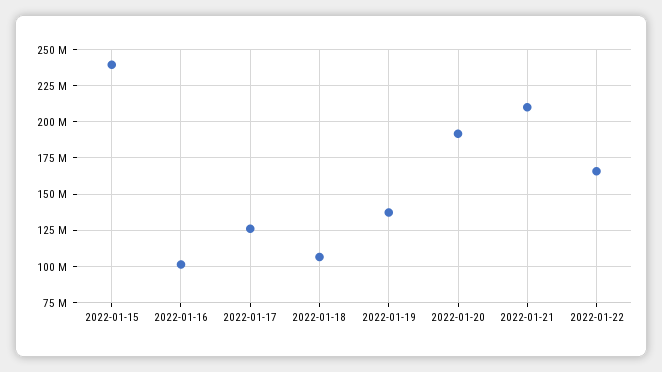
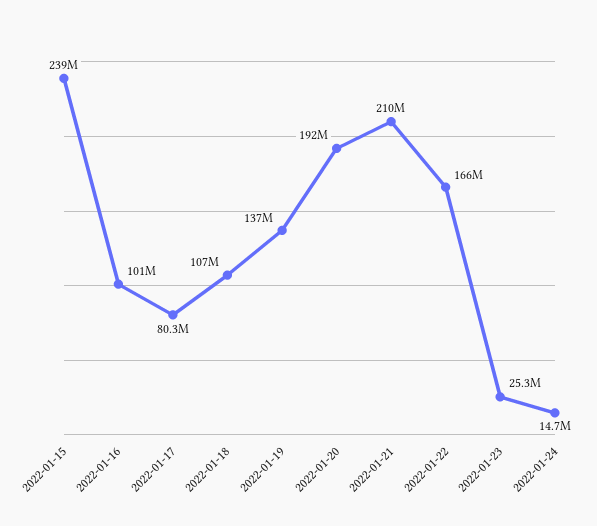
2022-01-17: 125000000 -> 80300000
2022-01-23: none -> 25300000
2022-01-24: none -> 14700000

